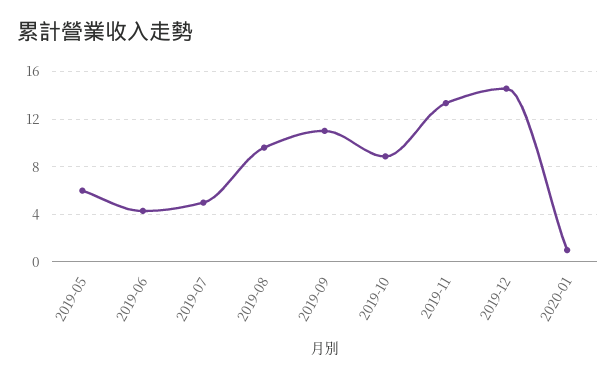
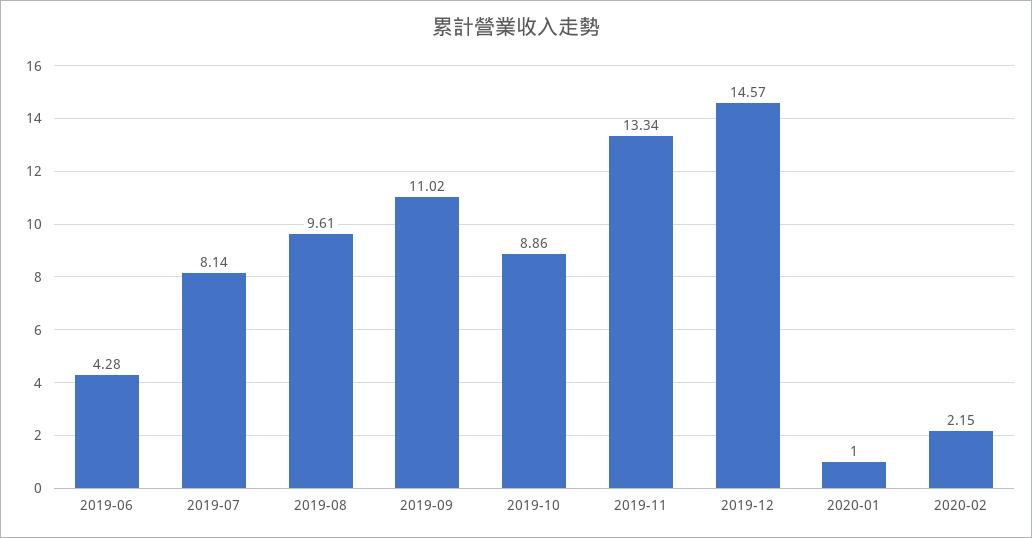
2019-05: 6 -> none
2019-07: 5 -> 8.14
2020-02: none -> 2.15

